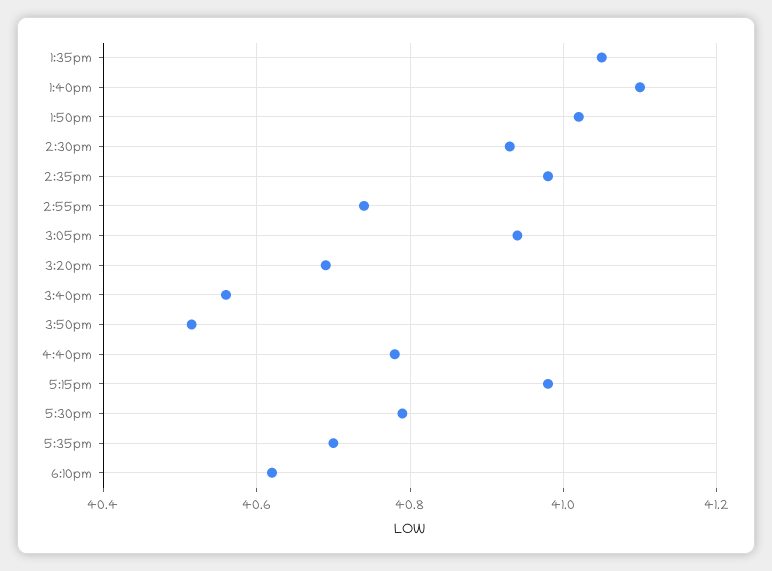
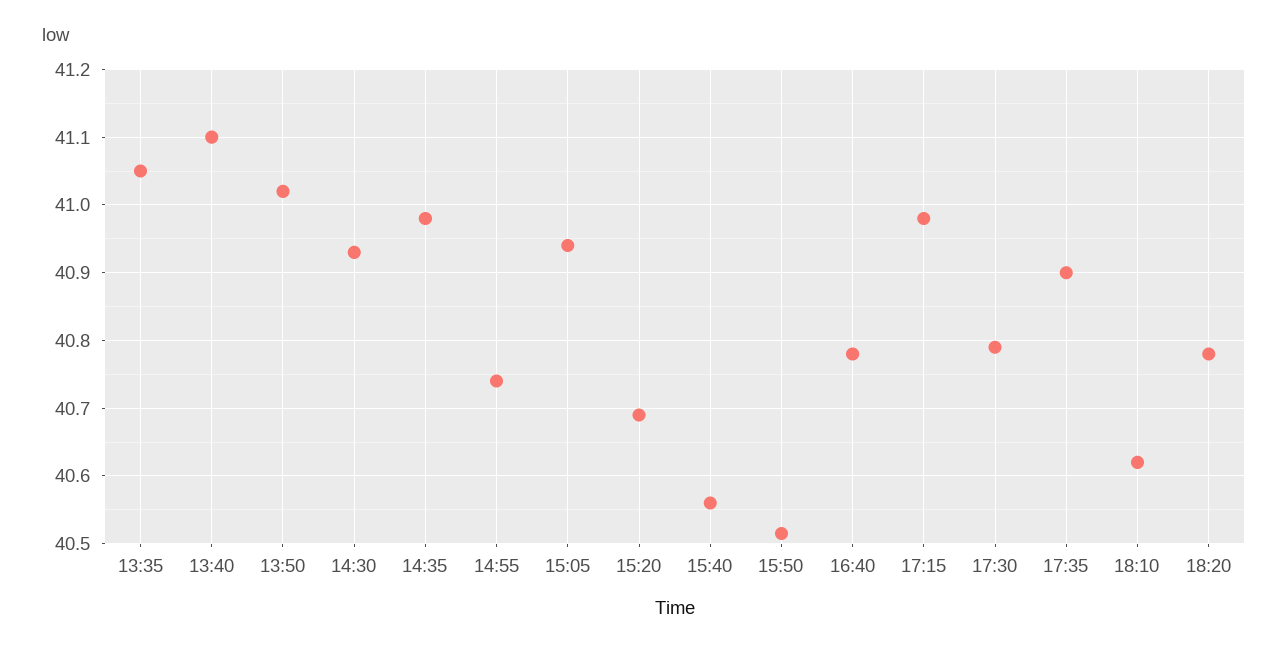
5:35pm: 40.7 -> 40.9
18:20: none -> 40.78

